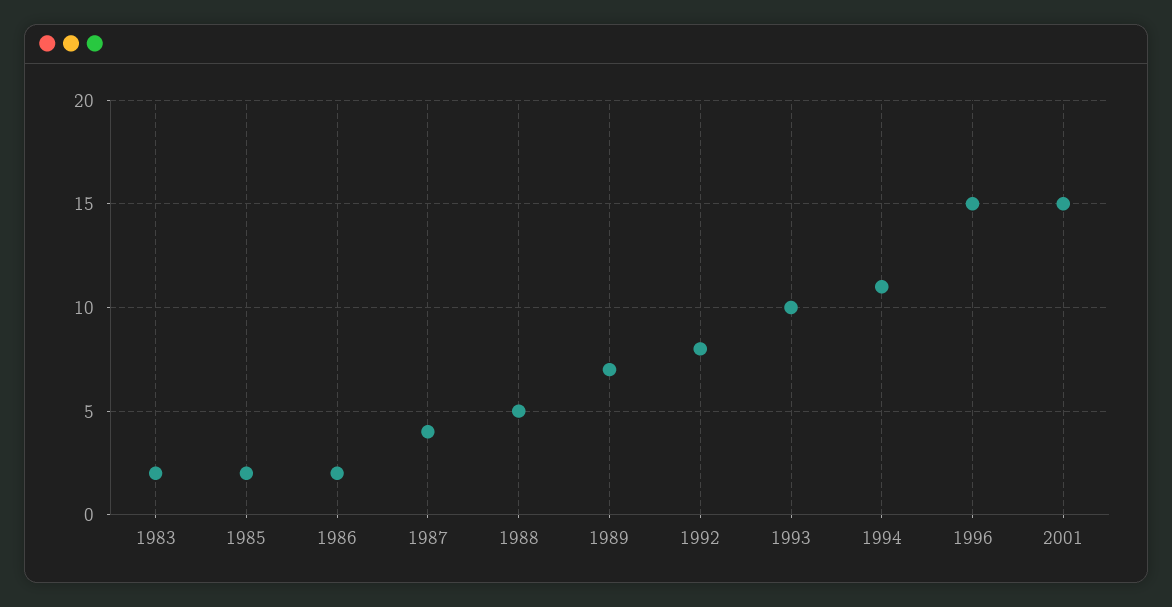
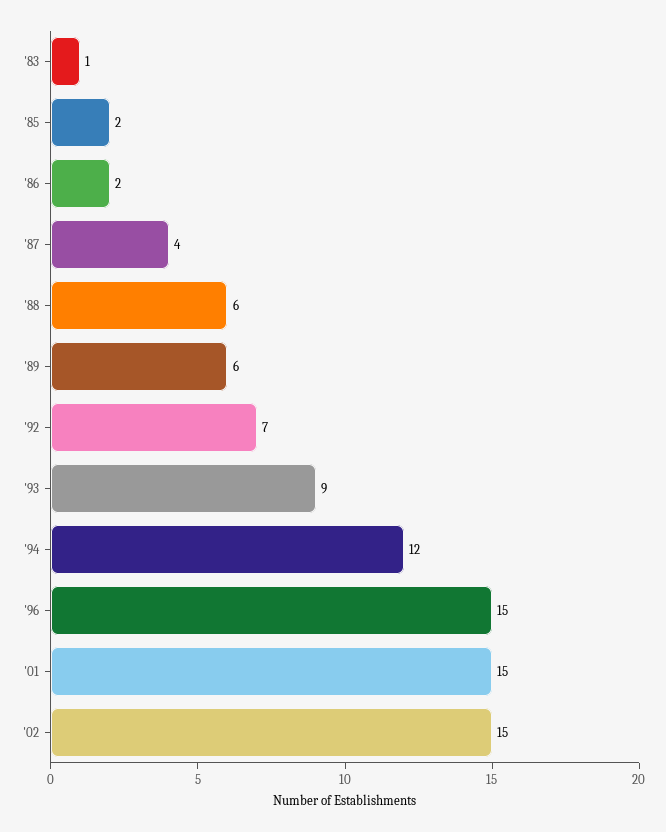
1983: 2 -> 1
1988: 5 -> 6
1989: 7 -> 6
1992: 8 -> 7
1993: 10 -> 9
1994: 11 -> 12
'02: none -> 15

